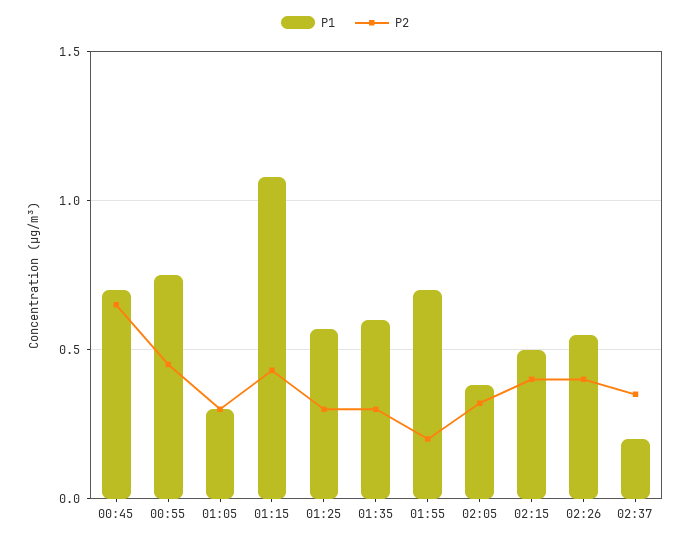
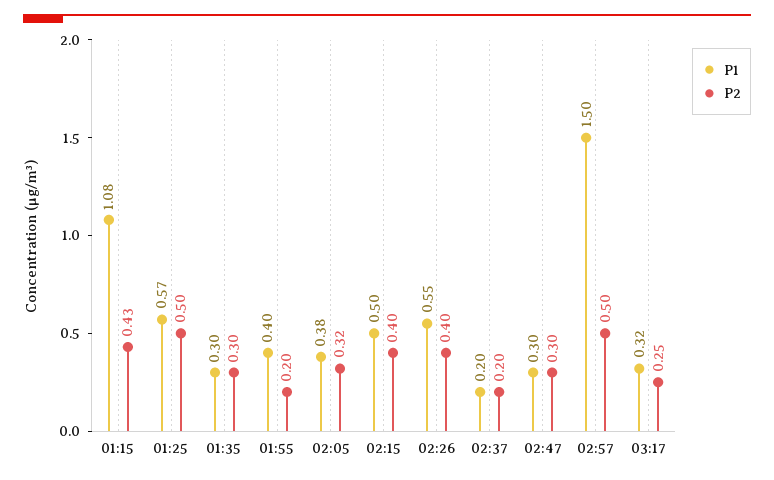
P1, 00:45: 0.7 -> none
P2, 00:45: 0.65 -> none
P1, 00:55: 0.75 -> none
P2, 00:55: 0.45 -> none
P1, 01:05: 0.3 -> none
P2, 01:05: 0.3 -> none
P2, 01:25: 0.3 -> 0.5
P1, 01:35: 0.6 -> 0.3
P1, 01:55: 0.7 -> 0.4
P2, 02:37: 0.35 -> 0.2
P1, 02:47: none -> 0.3
P2, 02:47: none -> 0.3
P1, 02:57: none -> 1.5
P2, 02:57: none -> 0.5
P1, 03:17: none -> 0.32
P2, 03:17: none -> 0.25

